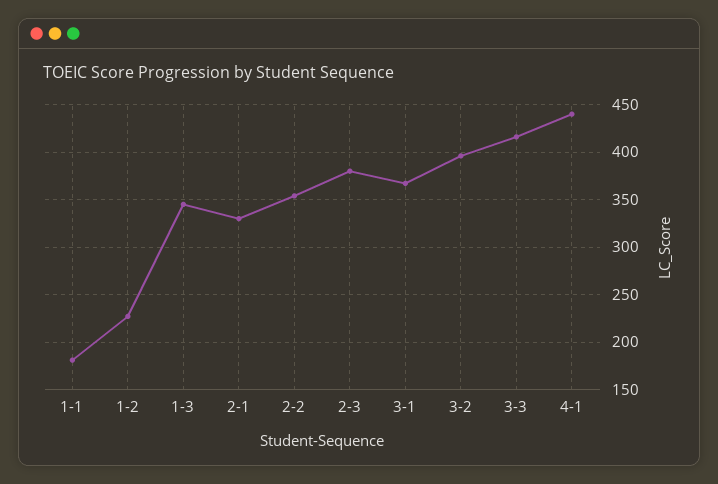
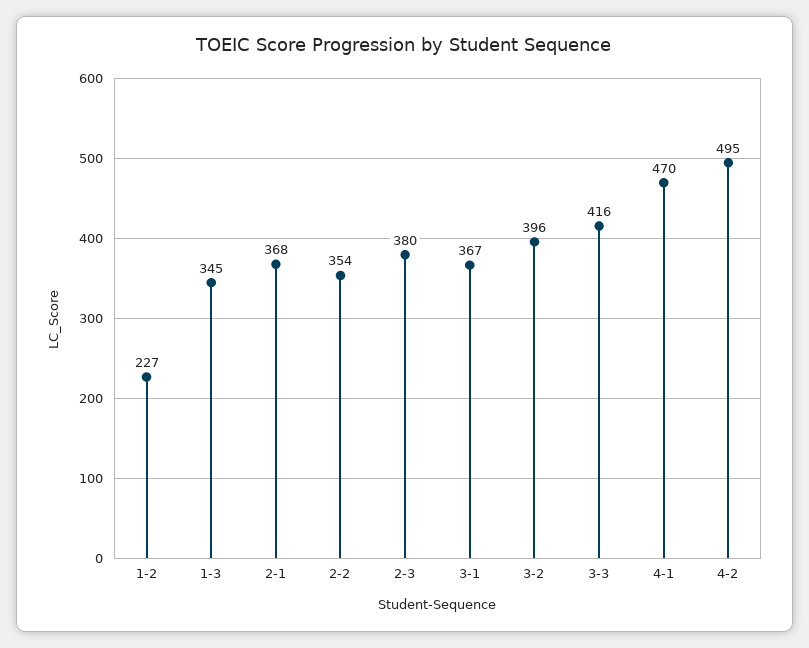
1-1: 180 -> none
2-1: 330 -> 368
4-1: 440 -> 470
4-2: none -> 495

